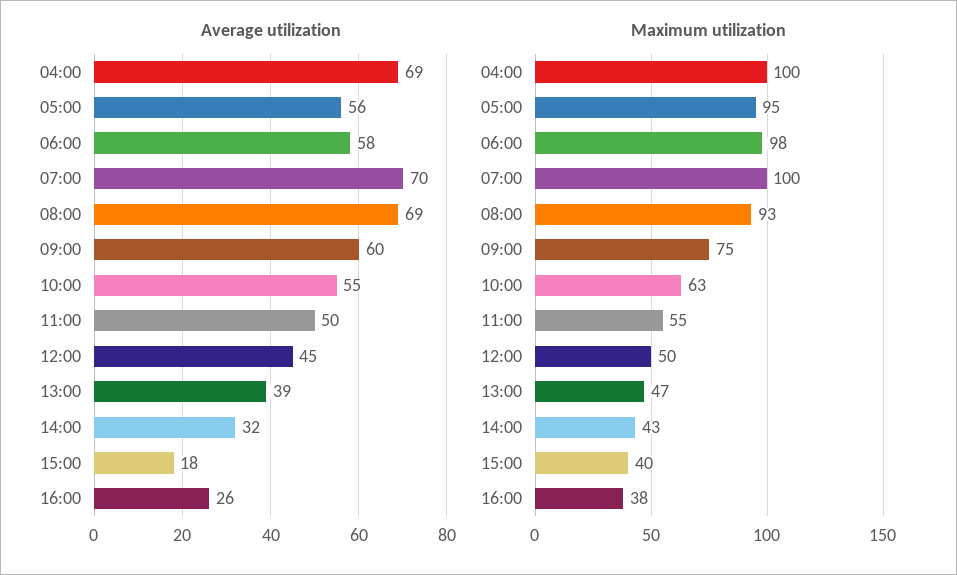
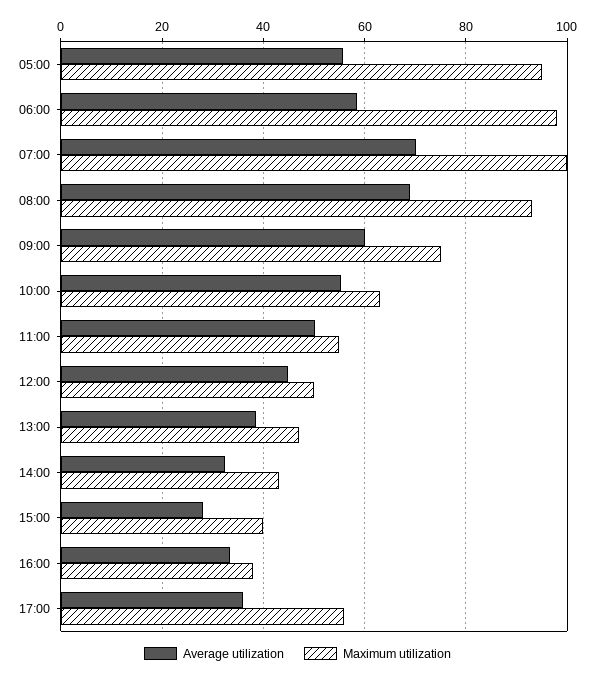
Average utilization, 04:00: 69 -> none
Average utilization, 15:00: 18 -> 28
Average utilization, 16:00: 26 -> 34
Maximum utilization, 04:00: 100 -> none
Average utilization, 17:00: none -> 36
Maximum utilization, 17:00: none -> 56

